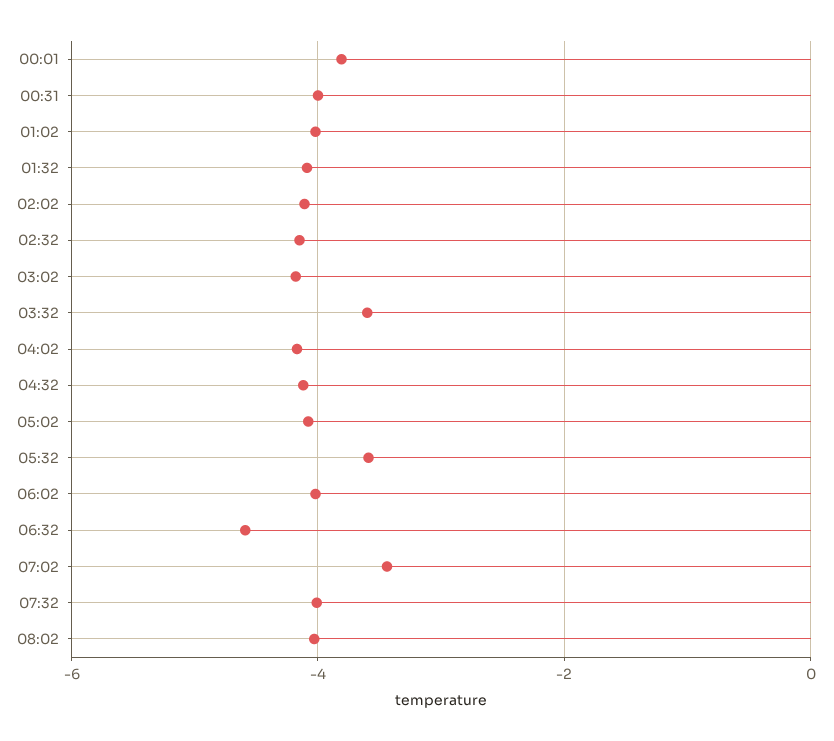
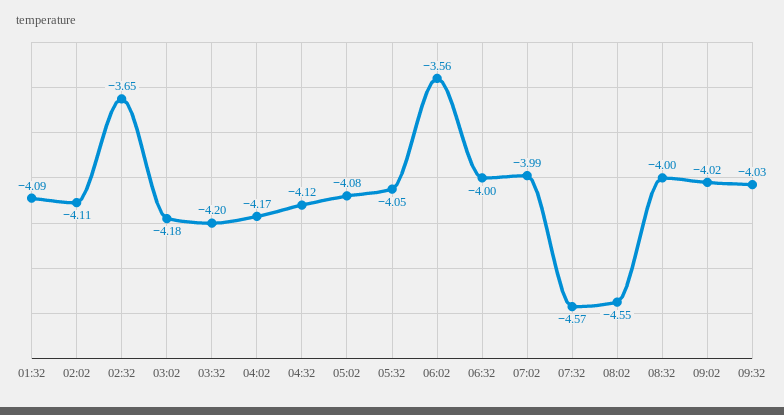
00:01: -3.8 -> none
00:31: -4 -> none
01:02: -4 -> none
02:32: -4.2 -> -3.65
03:32: -3.6 -> -4.2
05:32: -3.6 -> -4.05
06:02: -4 -> -3.56
06:32: -4.6 -> -4
07:02: -3.4 -> -3.99
07:32: -4 -> -4.57
08:02: -4 -> -4.55
08:32: none -> -4
09:02: none -> -4.02
09:32: none -> -4.03

